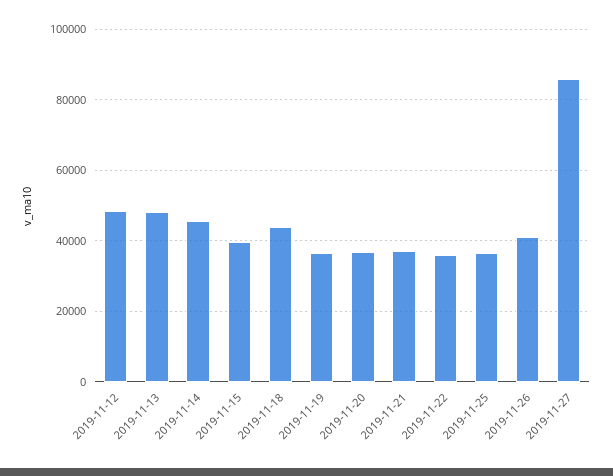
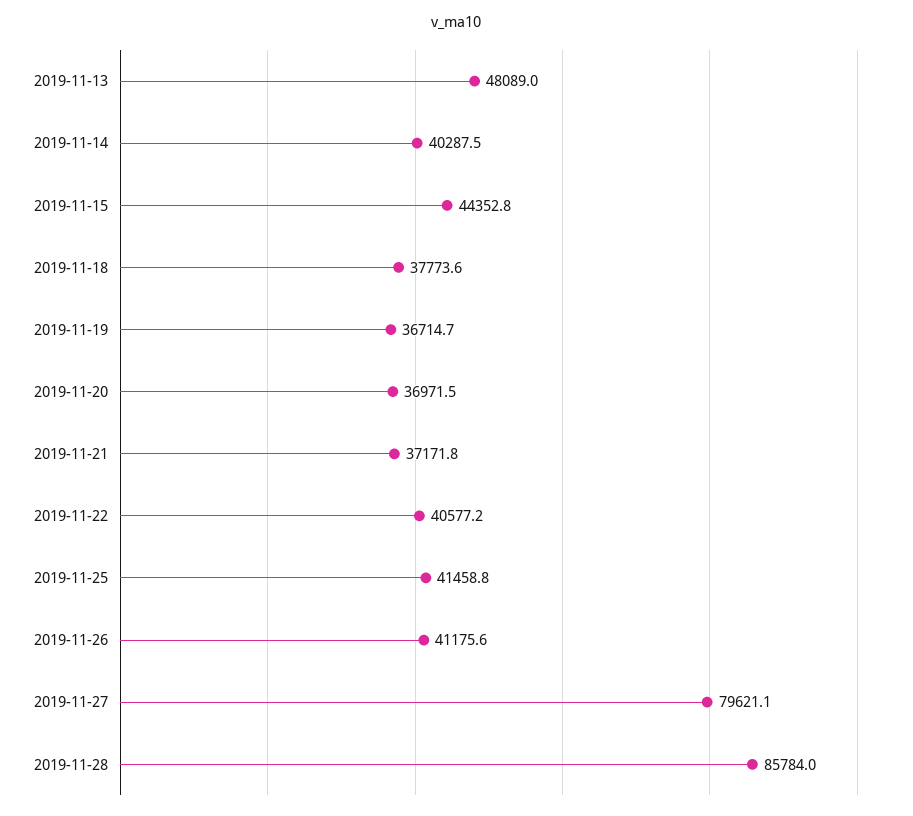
2019-11-12: 48000 -> none
2019-11-14: 46000 -> 40287.5
2019-11-15: 40000 -> 44352.8
2019-11-18: 44000 -> 37773.6
2019-11-22: 36000 -> 40577.2
2019-11-25: 36000 -> 41458.8
2019-11-27: 86000 -> 79621.1
2019-11-28: none -> 85784

